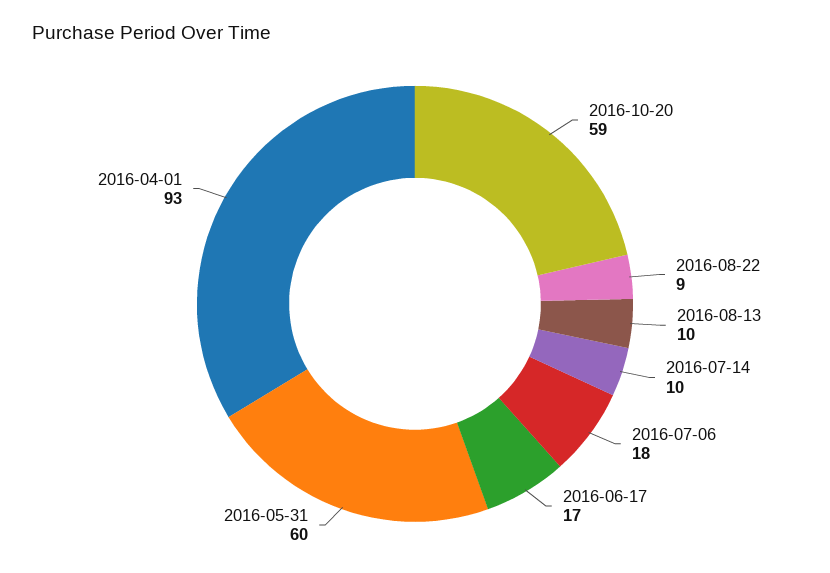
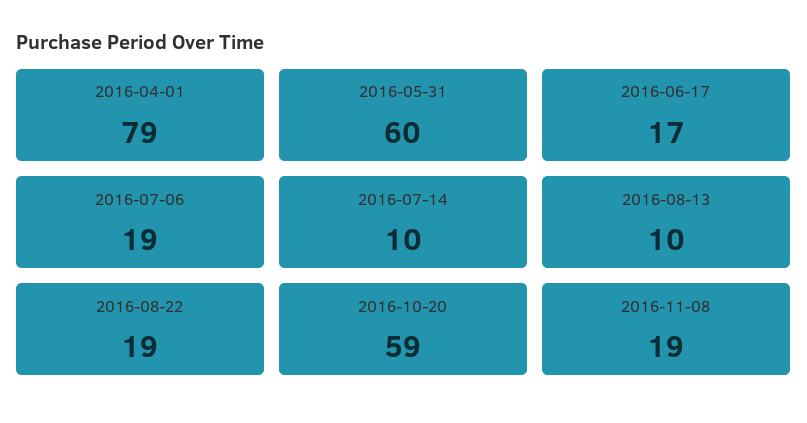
2016-08-22: 9 -> 19
2016-07-06: 18 -> 19
2016-04-01: 93 -> 79
2016-11-08: none -> 19

